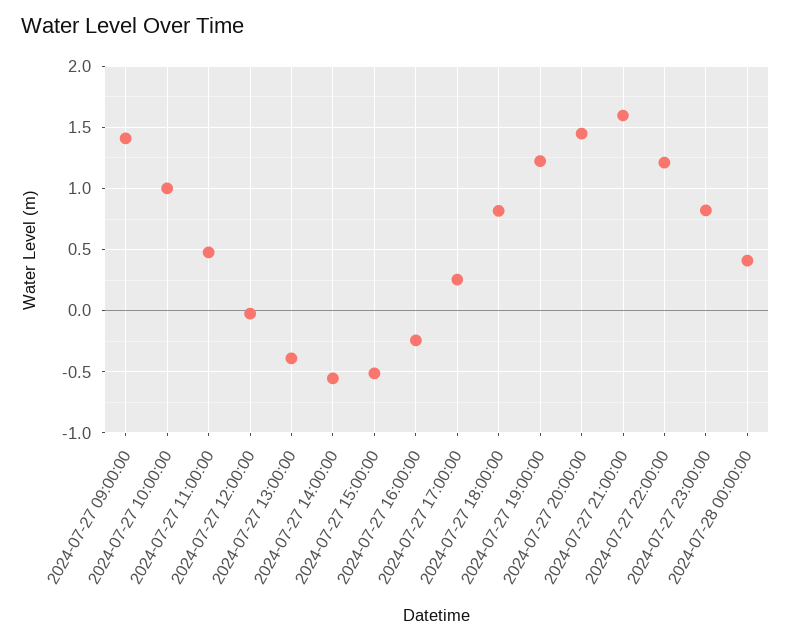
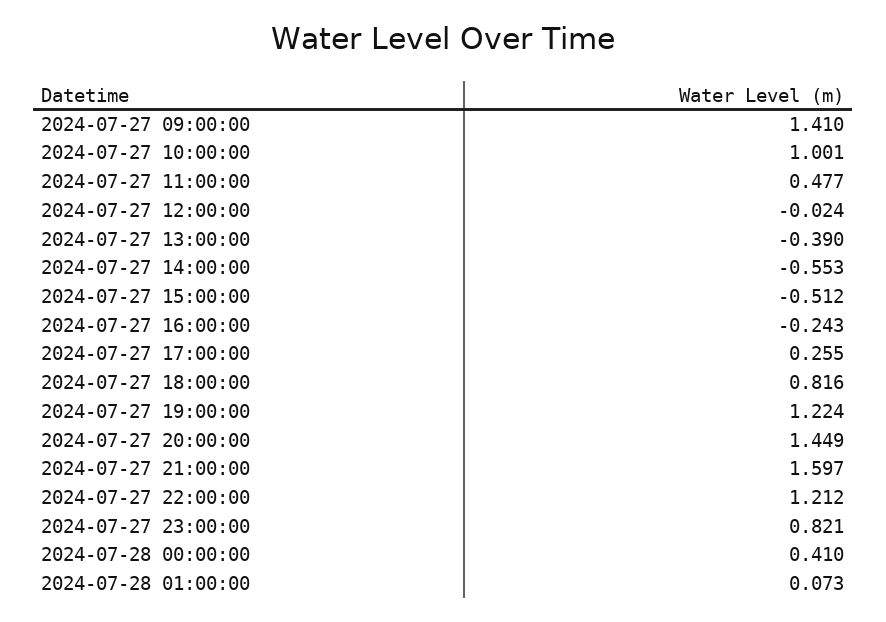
2024-07-28 01:00:00: none -> 0.073

